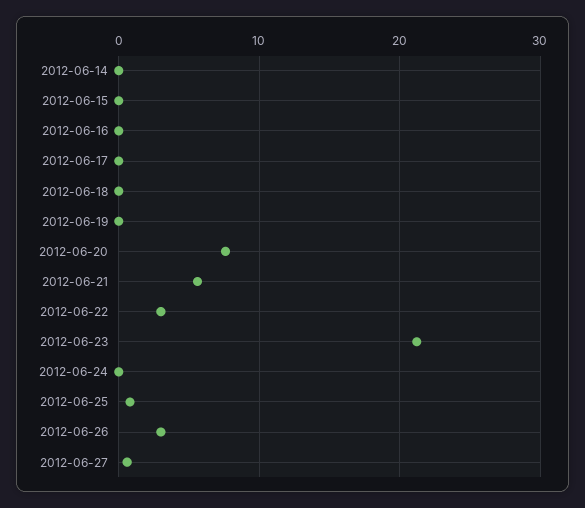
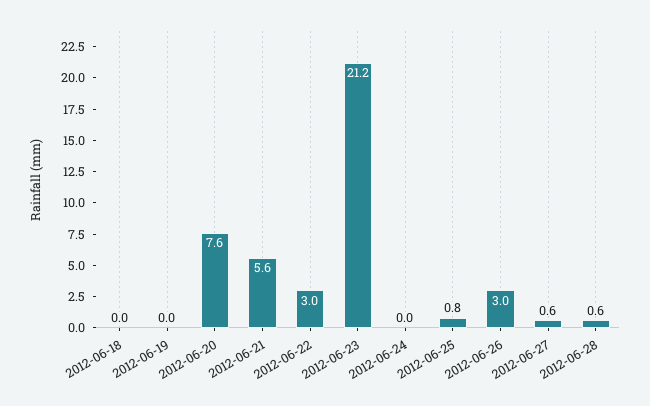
2012-06-14: 0 -> none
2012-06-15: 0 -> none
2012-06-16: 0 -> none
2012-06-17: 0 -> none
2012-06-28: none -> 0.6

